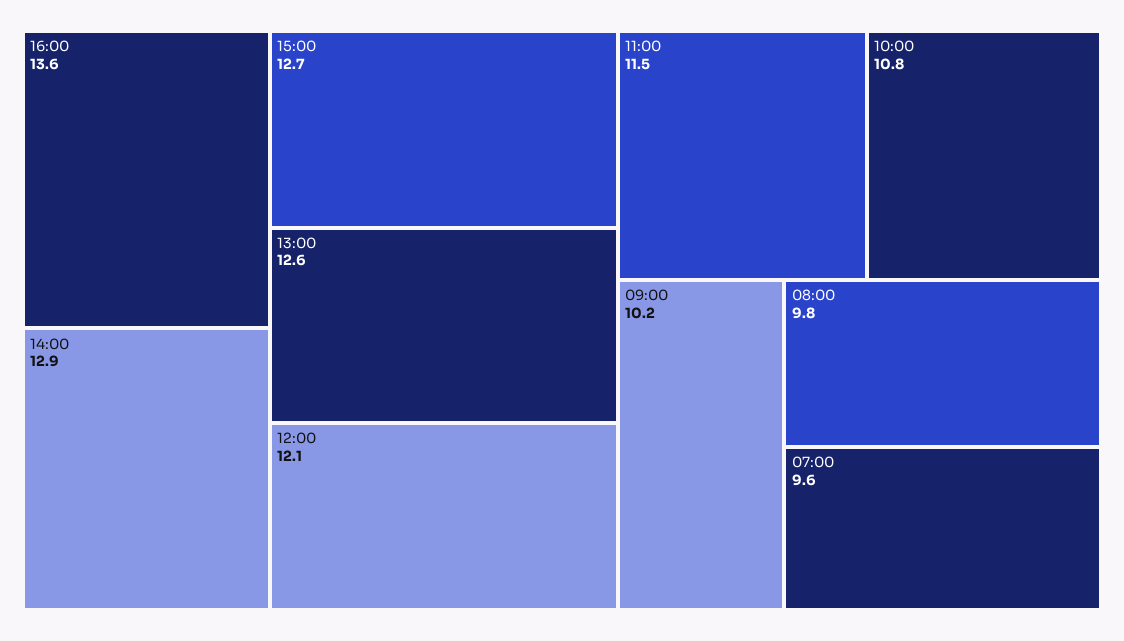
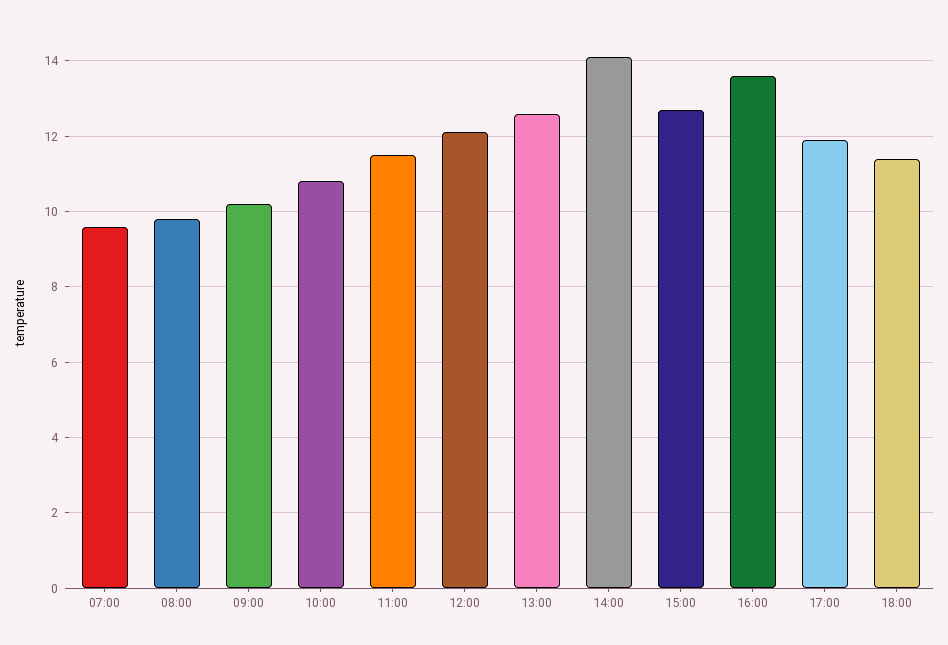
14:00: 12.9 -> 14
17:00: none -> 12
18:00: none -> 11.5

